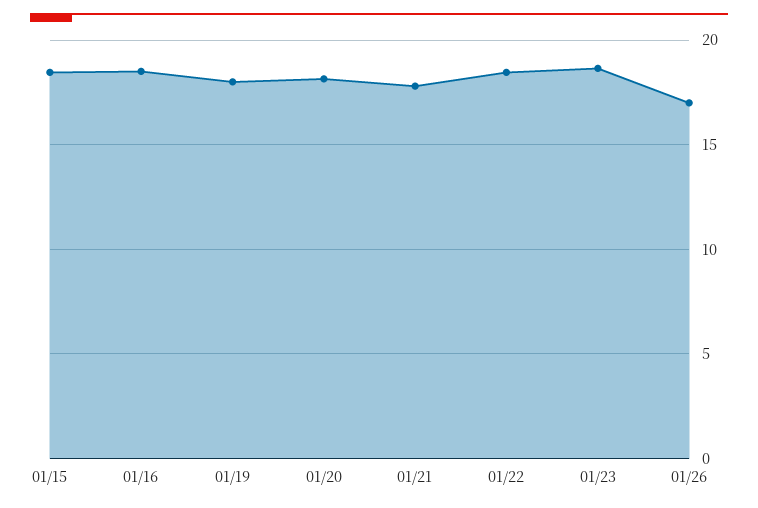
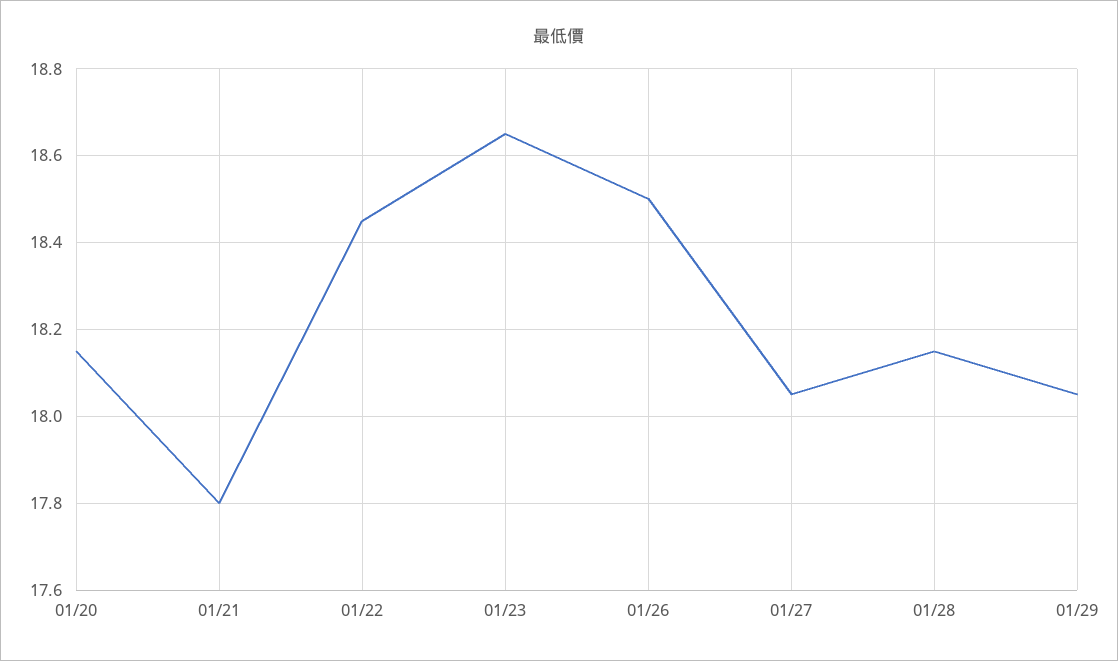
01/15: 18.5 -> none
01/16: 18.5 -> none
01/19: 18 -> none
01/26: 17 -> 18.5
01/27: none -> 18.05
01/28: none -> 18.15
01/29: none -> 18.05

